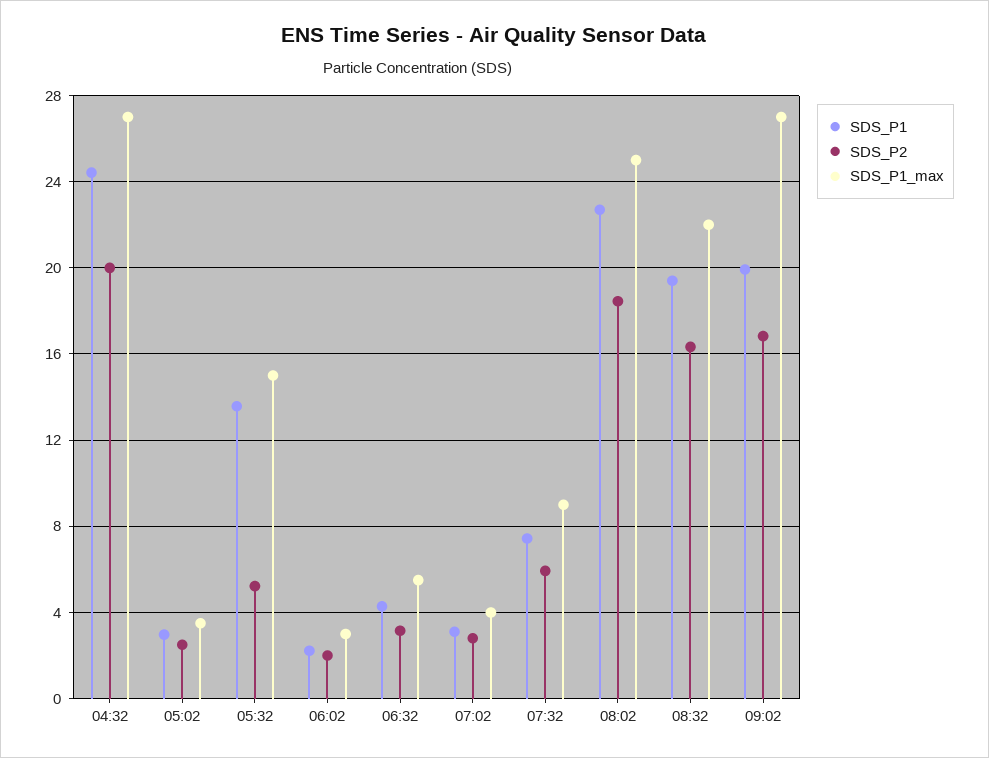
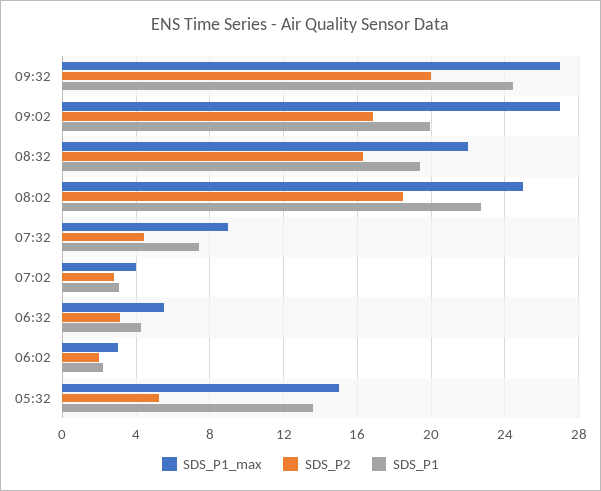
SDS_P1, 04:32: 24.5 -> none
SDS_P2, 04:32: 20 -> none
SDS_P1_max, 04:32: 27 -> none
SDS_P1, 05:02: 3 -> none
SDS_P2, 05:02: 2.5 -> none
SDS_P1_max, 05:02: 3.5 -> none
SDS_P2, 07:32: 6 -> 4.5
SDS_P1_max, 09:32: none -> 27
SDS_P2, 09:32: none -> 20
SDS_P1, 09:32: none -> 24.5

